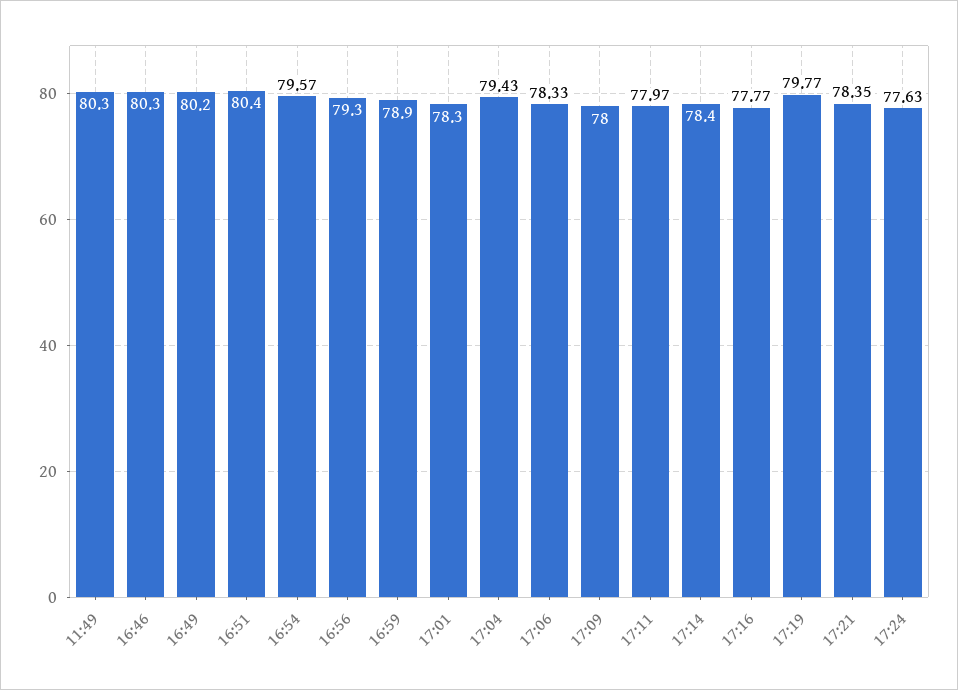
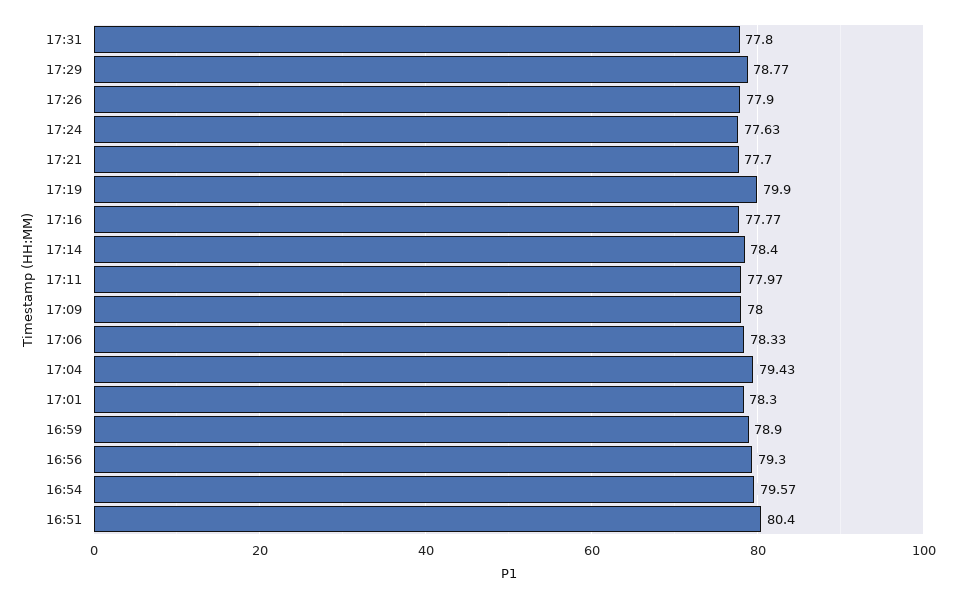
11:49: 80.3 -> none
16:46: 80.3 -> none
16:49: 80.2 -> none
17:19: 79.77 -> 79.9
17:21: 78.35 -> 77.7
17:31: none -> 77.8
17:29: none -> 78.77
17:26: none -> 77.9

